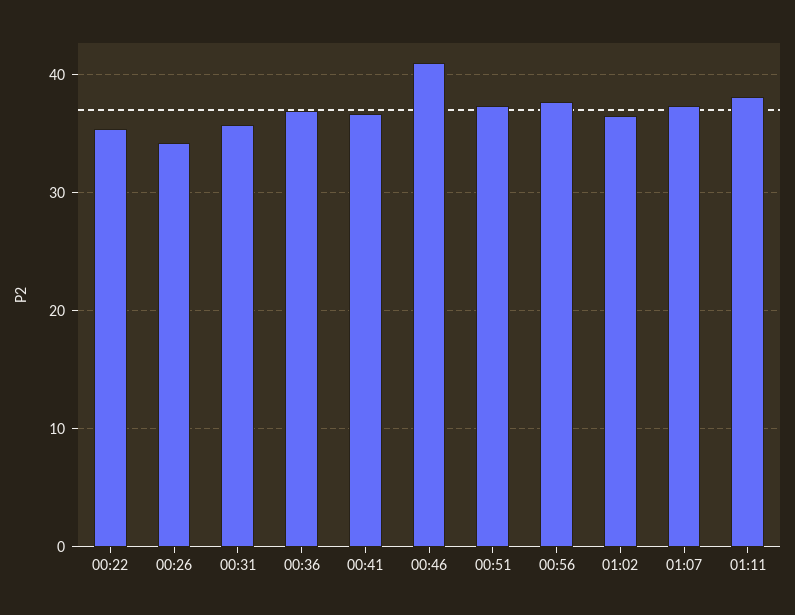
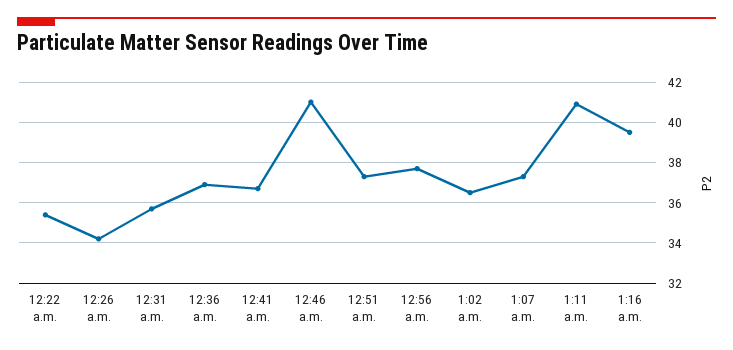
01:11: 38 -> 41
1:16 a.m.: none -> 39.5

